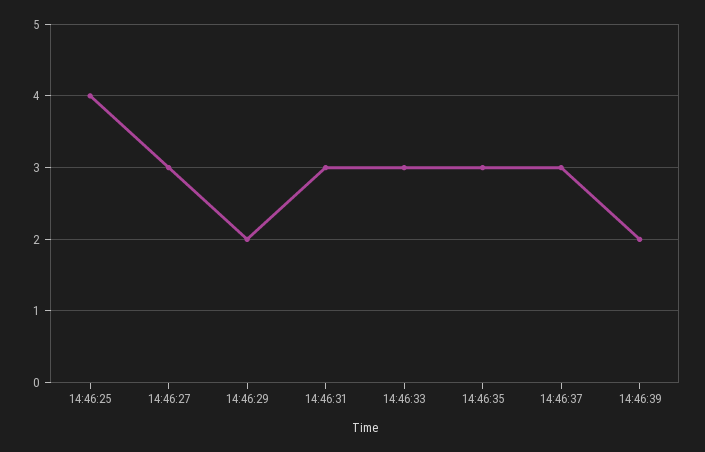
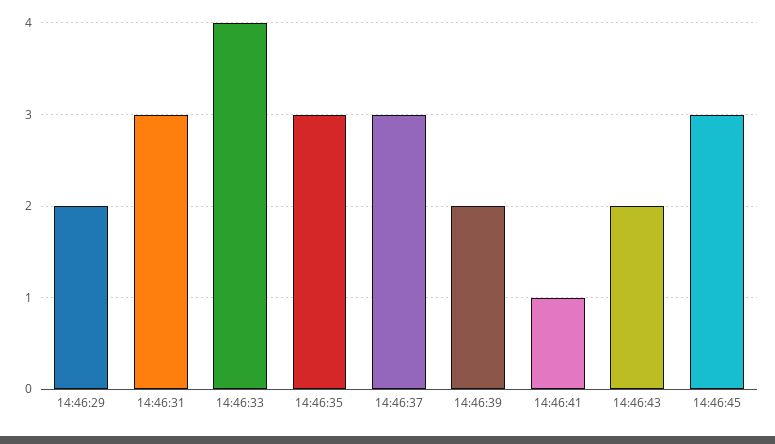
14:46:25: 4 -> none
14:46:27: 3 -> none
14:46:33: 3 -> 4
14:46:41: none -> 1
14:46:43: none -> 2
14:46:45: none -> 3

